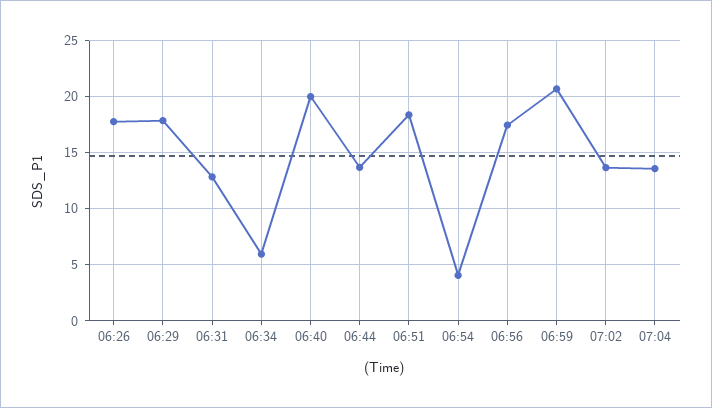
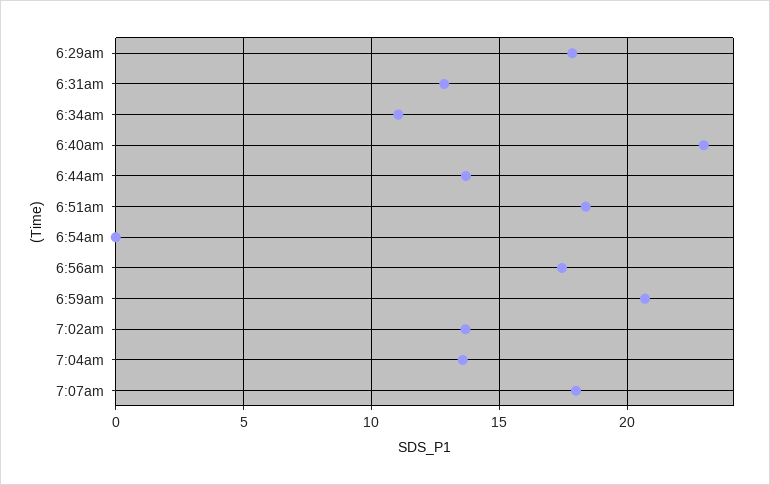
06:26: 18 -> none
06:34: 6 -> 11
06:40: 20 -> 23
06:54: 4 -> 0
7:07am: none -> 18

